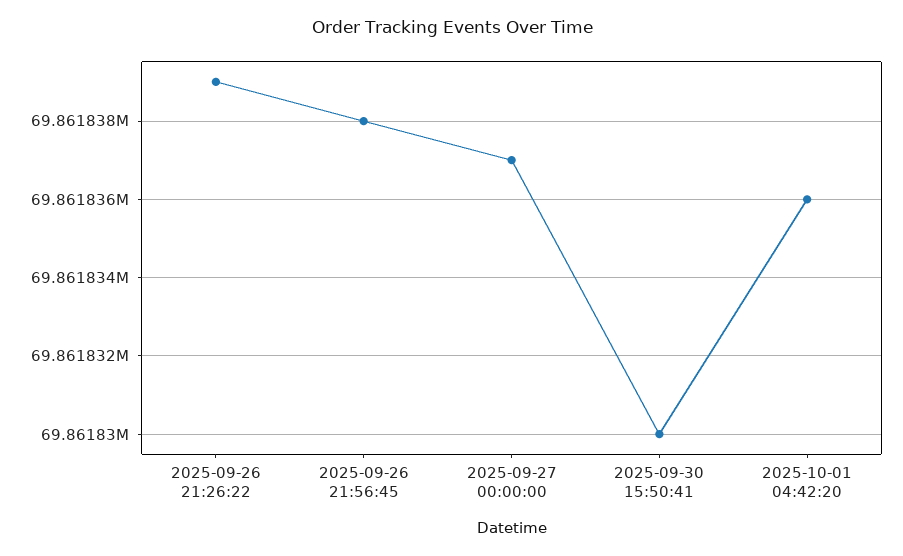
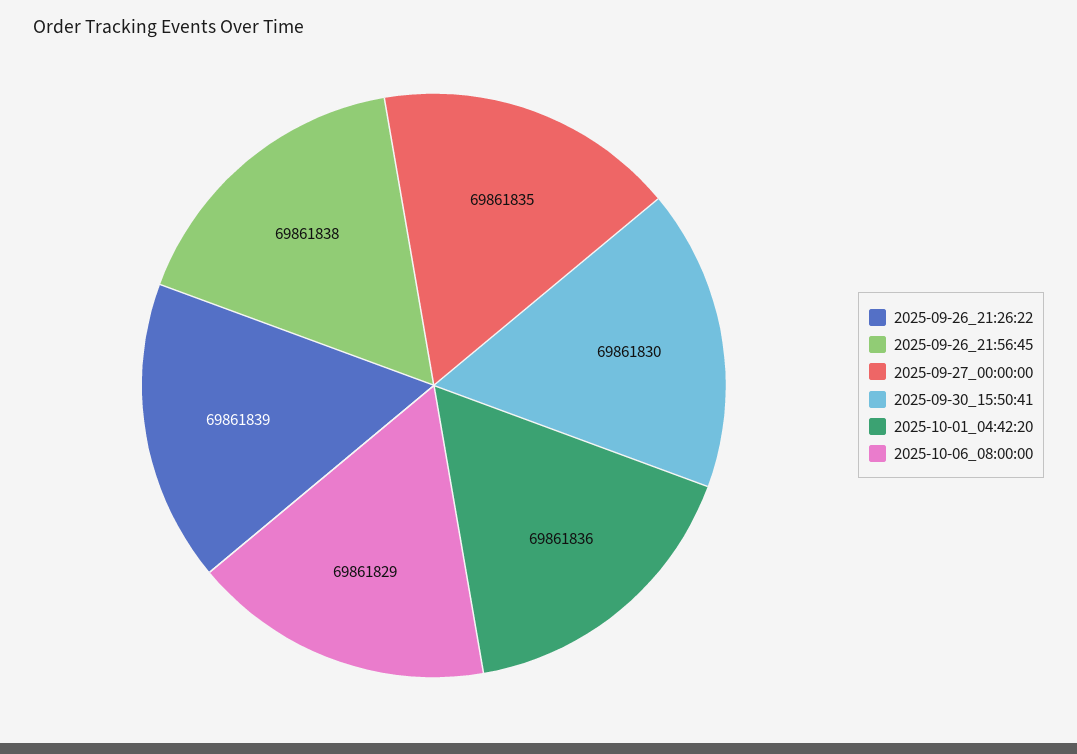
2025-09-27 00:00:00: 69861837 -> 69861835
2025-10-06_08:00:00: none -> 69861829

